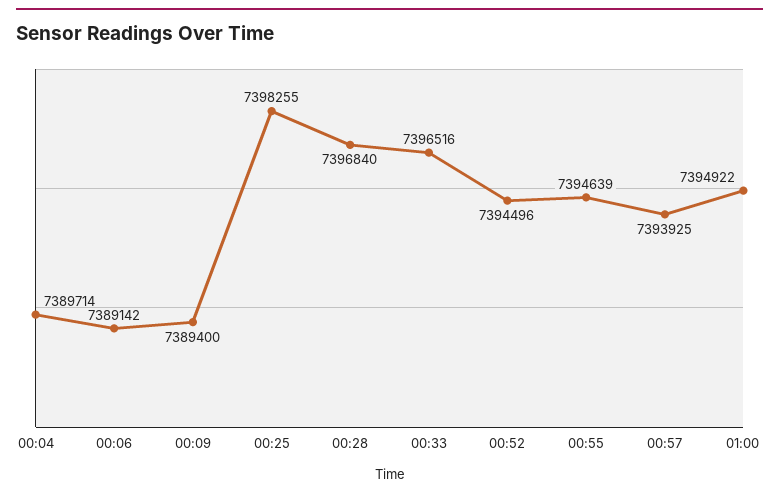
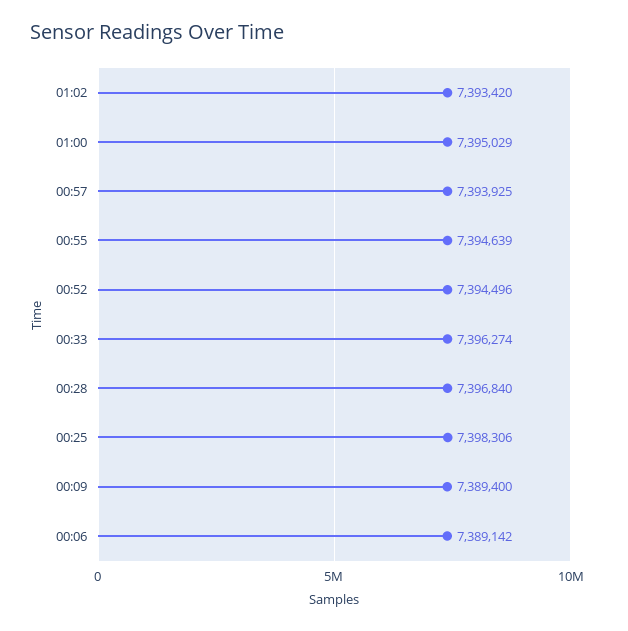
00:04: 7389714 -> none
00:25: 7398255 -> 7398306
00:33: 7396516 -> 7396274
01:00: 7394922 -> 7395029
01:02: none -> 7393420

